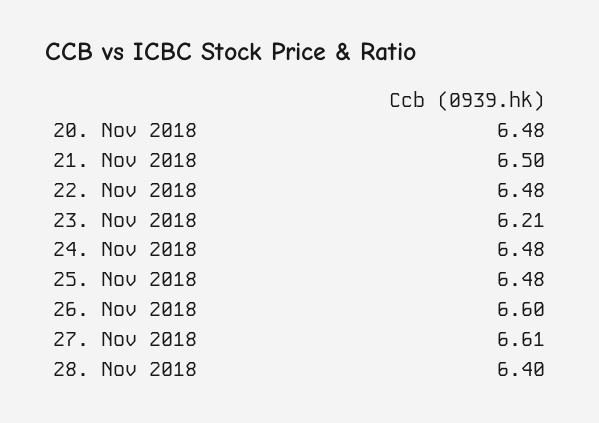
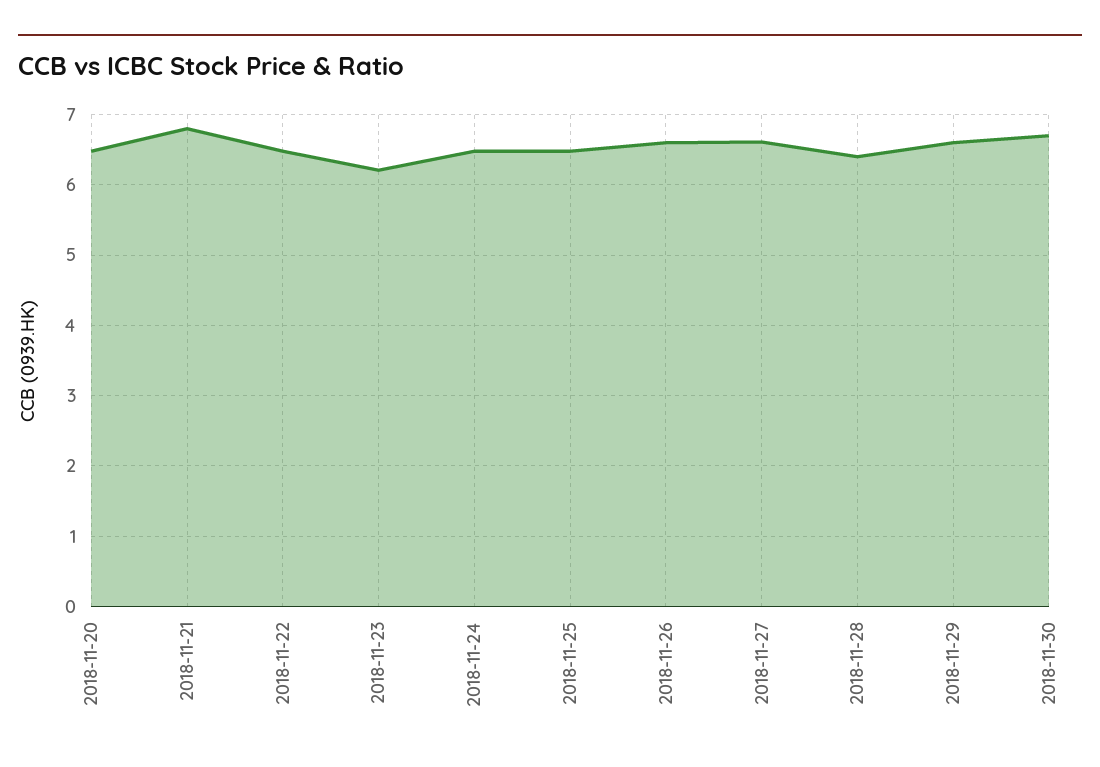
21. Nov 2018: 6.5 -> 6.8
2018-11-29: none -> 6.6
2018-11-30: none -> 6.7

